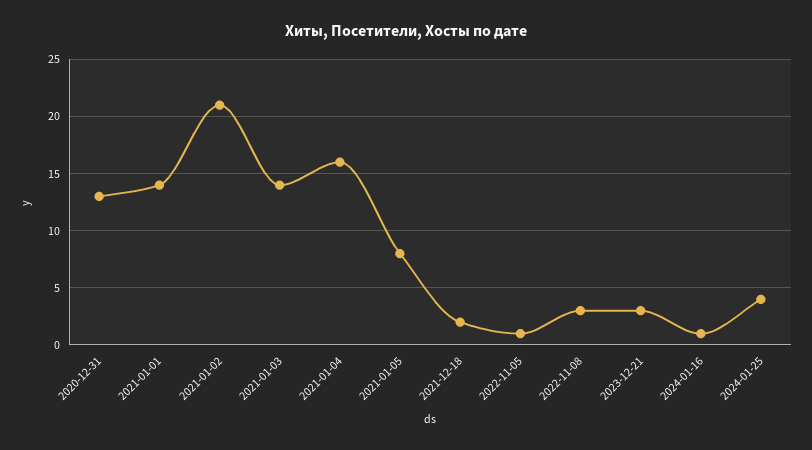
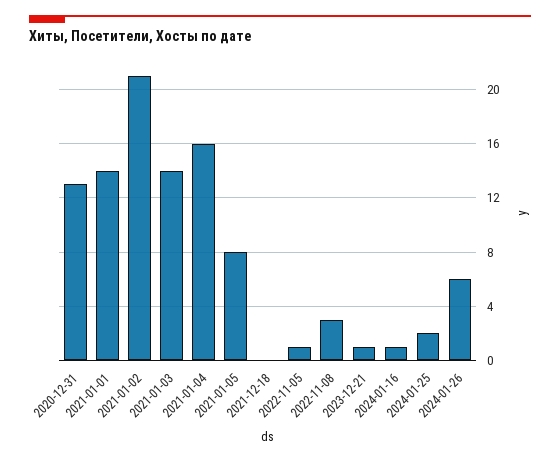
2021-12-18: 2 -> 0
2023-12-21: 3 -> 1
2024-01-25: 4 -> 2
2024-01-26: none -> 6

